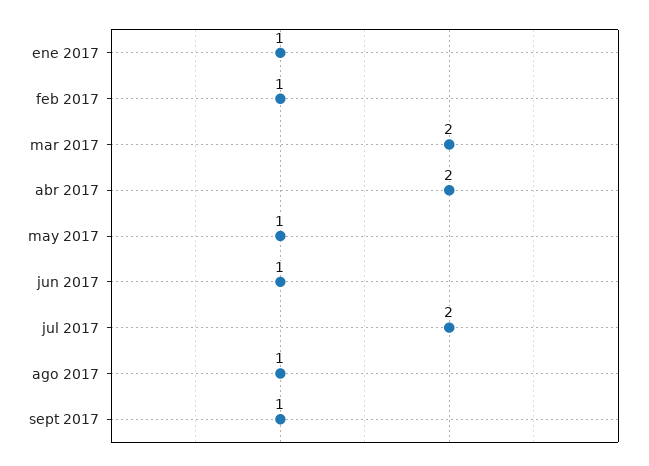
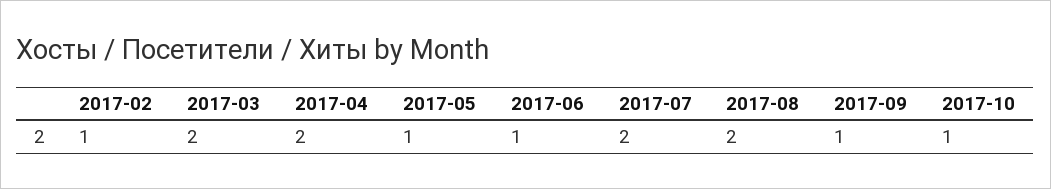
ene 2017: 1 -> none
ago 2017: 1 -> 2
2017-10: none -> 1

